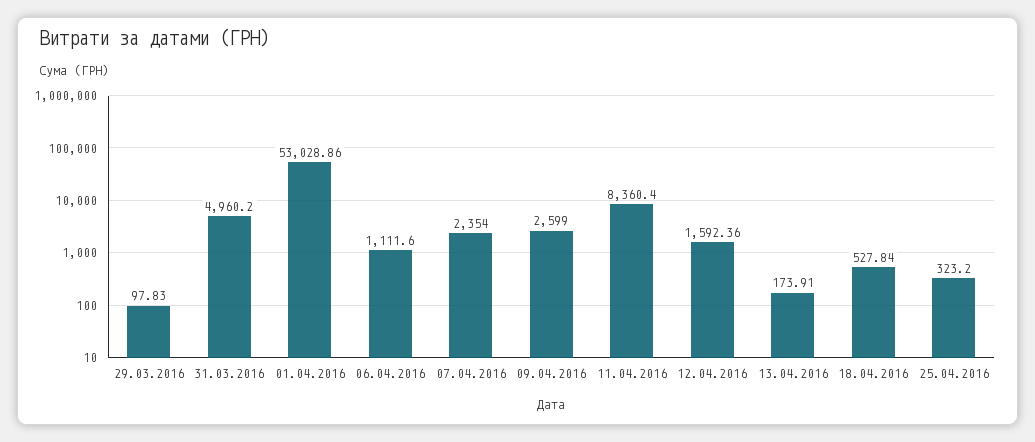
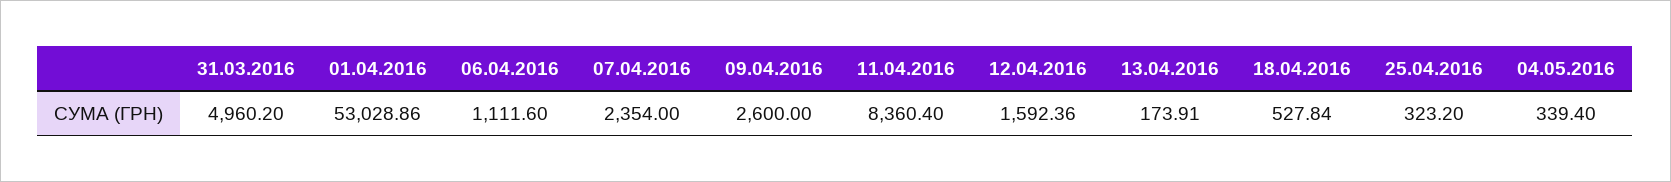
29.03.2016: 97.83 -> none
09.04.2016: 2599 -> 2600
04.05.2016: none -> 339.4

